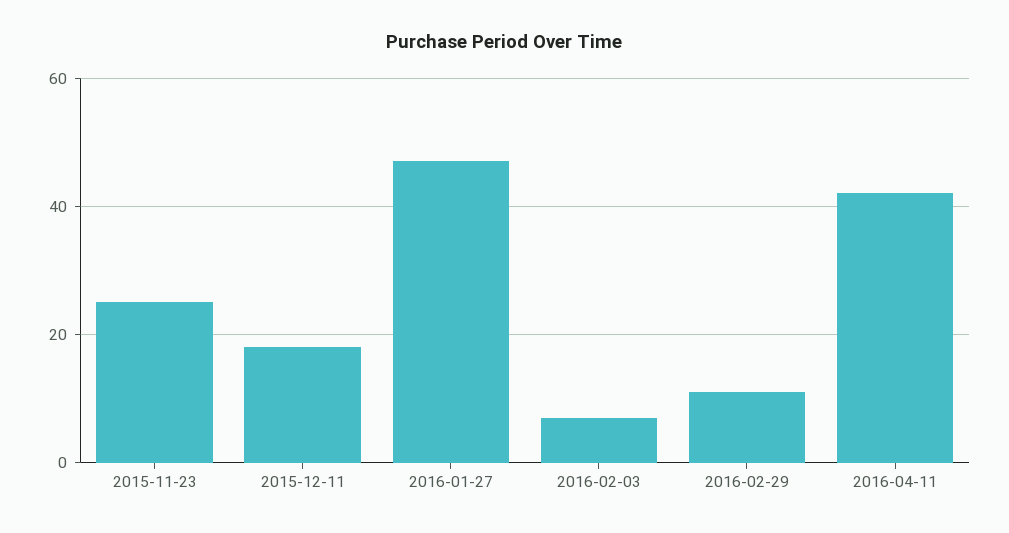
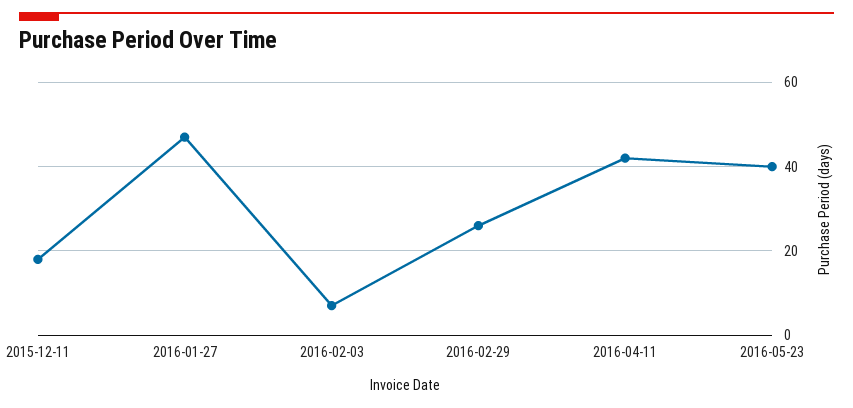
2015-11-23: 25 -> none
2016-02-29: 10 -> 25
2016-05-23: none -> 40

